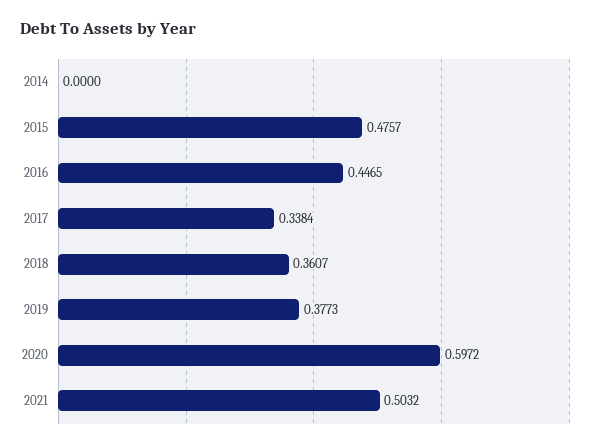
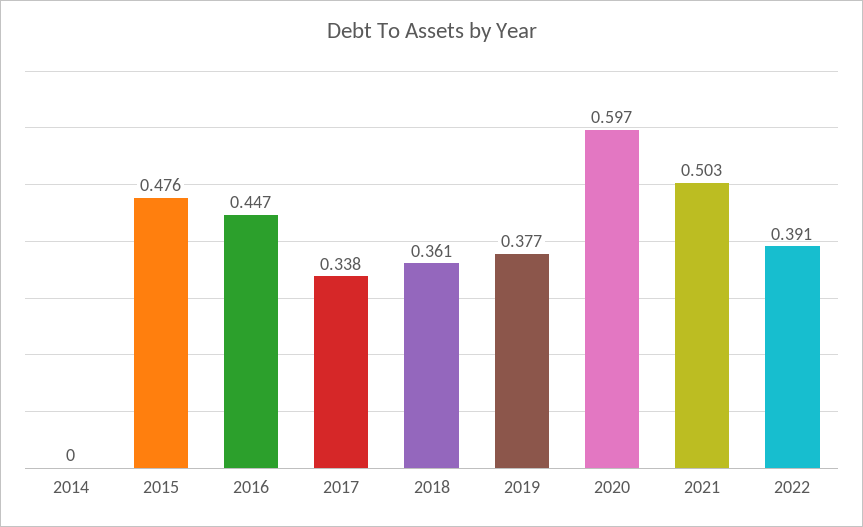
2022: none -> 0.391

